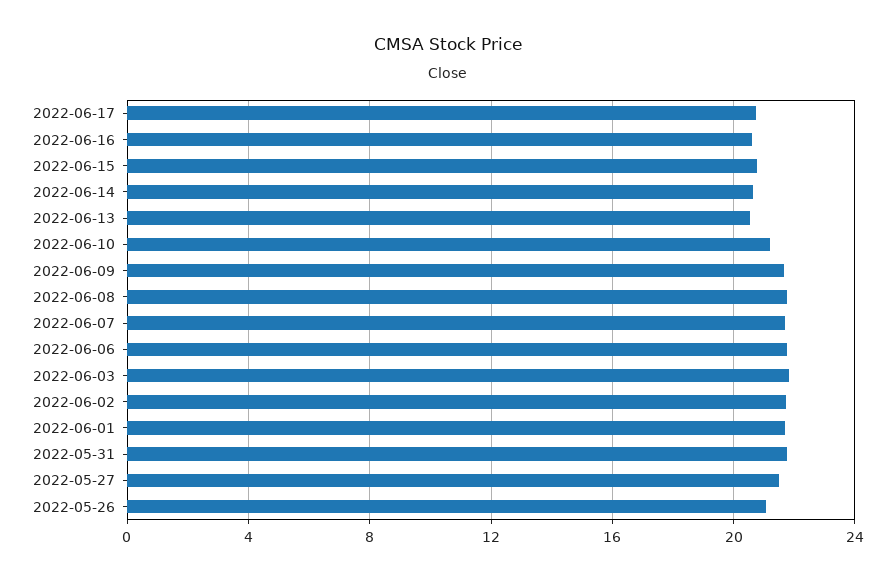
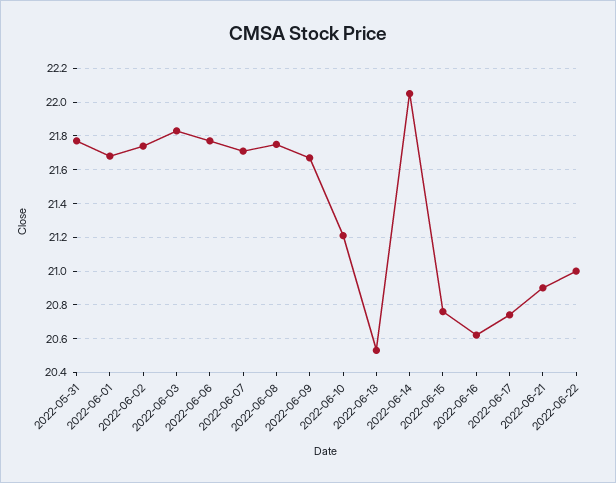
2022-06-14: 20.5 -> 22.05
2022-05-27: 21.5 -> none
2022-05-26: 21 -> none
2022-06-21: none -> 20.9
2022-06-22: none -> 21

